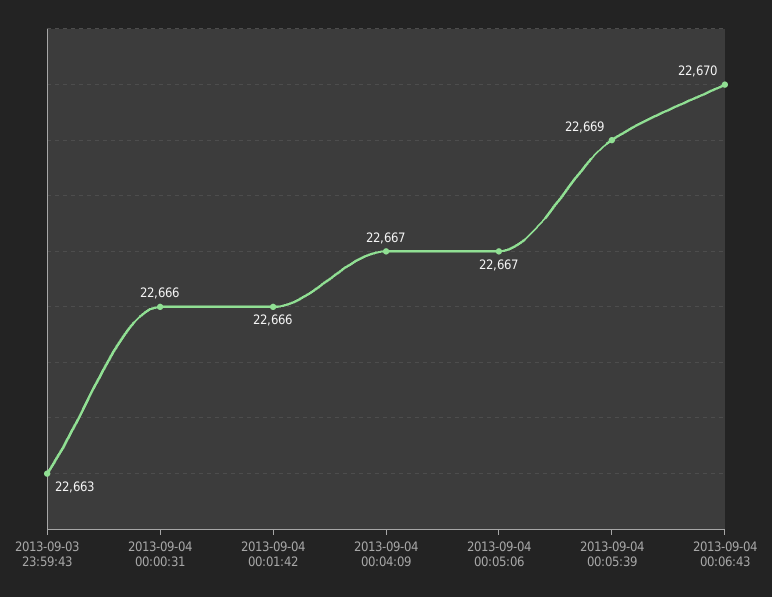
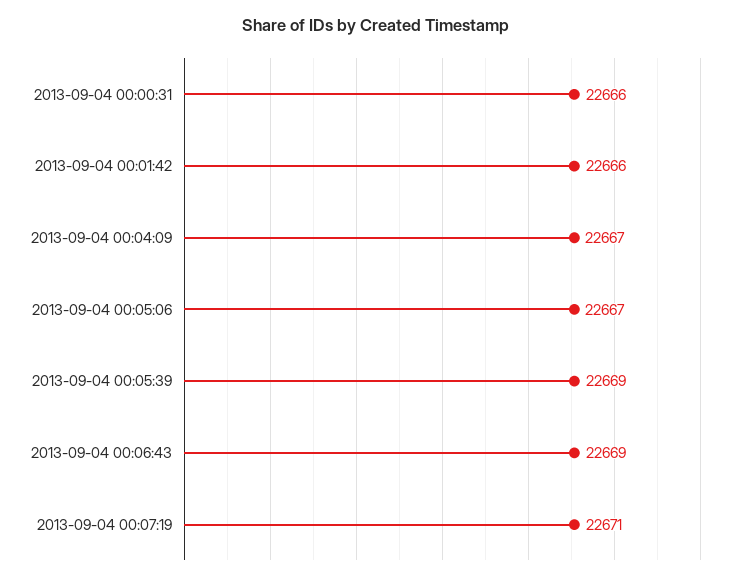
2013-09-03 23:59:43: 22663 -> none
2013-09-04 00:06:43: 22670 -> 22669
2013-09-04 00:07:19: none -> 22671

